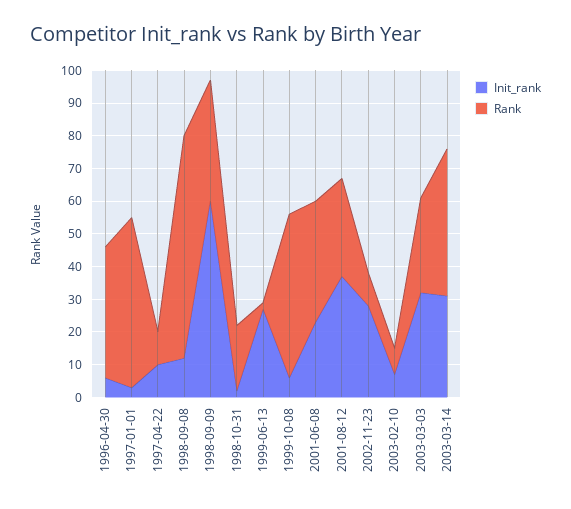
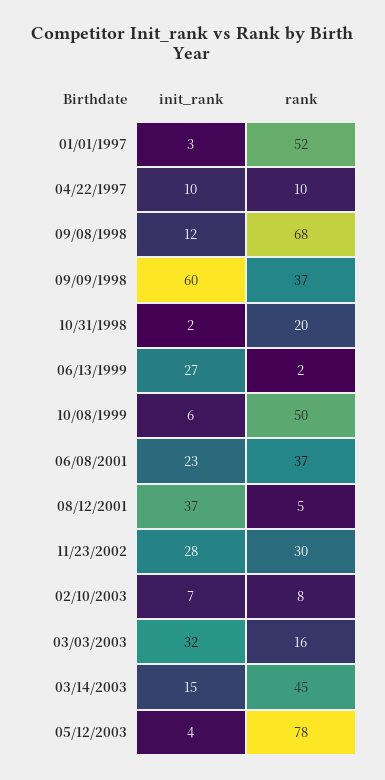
Init_rank, 1996-04-30: 5 -> none
Rank, 1996-04-30: 40 -> none
Rank, 2001-08-12: 30 -> 5
Rank, 2002-11-23: 10 -> 30
Rank, 2003-03-03: 30 -> 16
Init_rank, 2003-03-14: 30 -> 15
Init_rank, 05/12/2003: none -> 4
Rank, 05/12/2003: none -> 78

